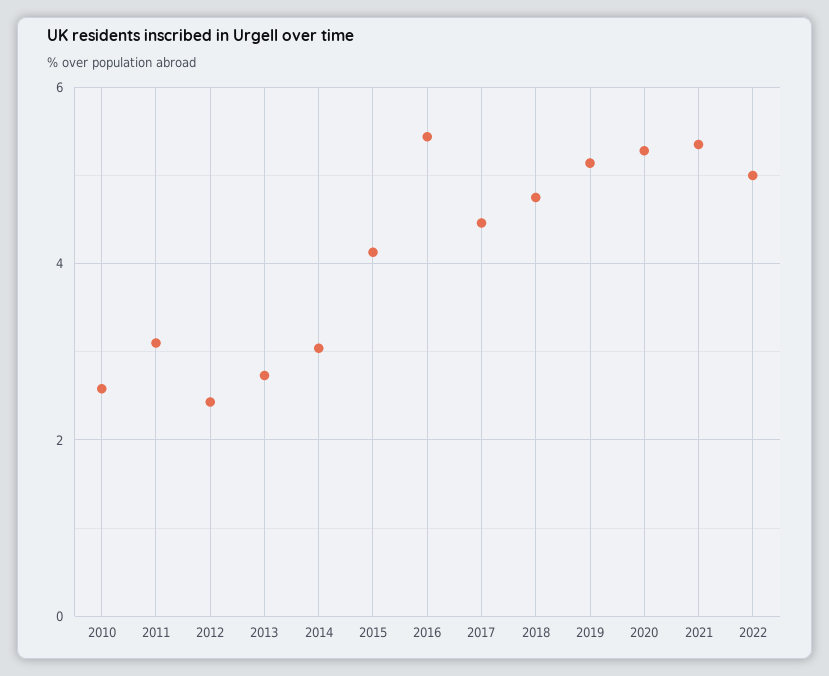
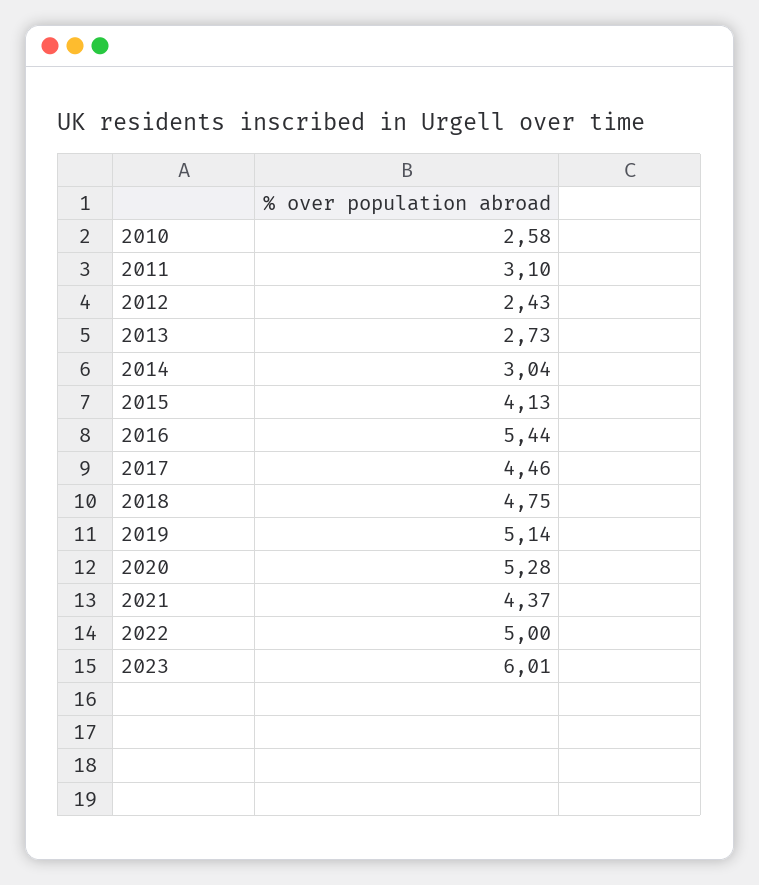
2021: 5.4 -> 4.37
2023: none -> 6.01

